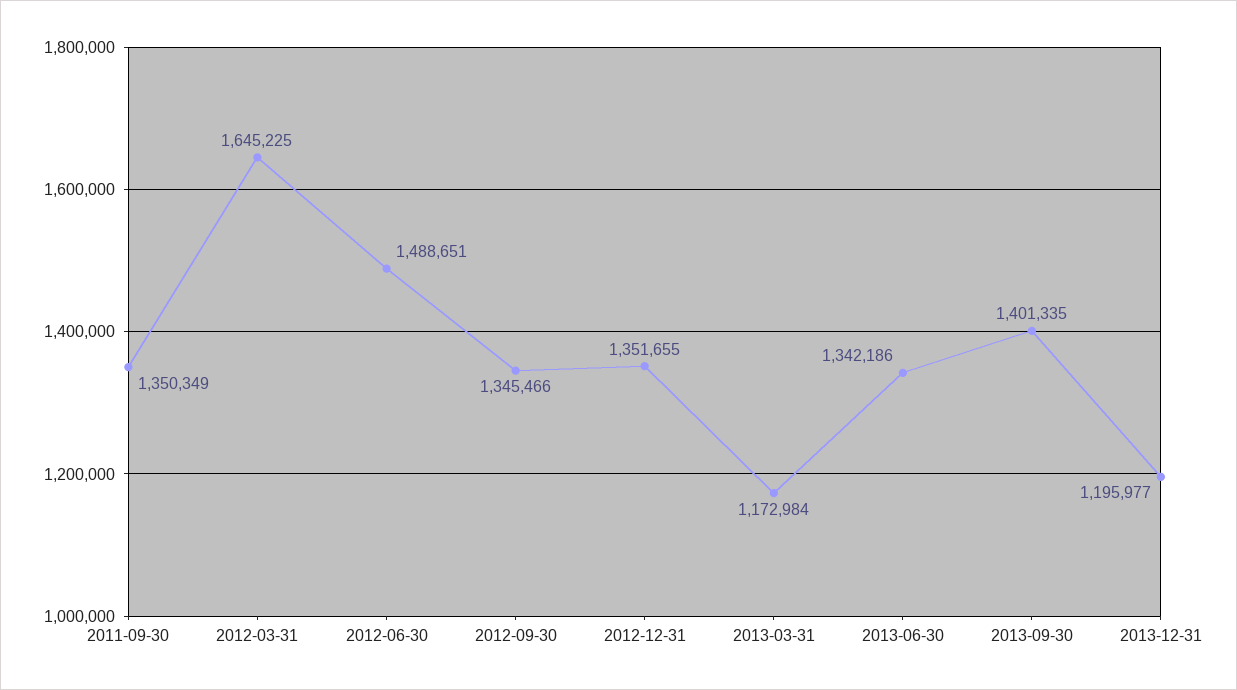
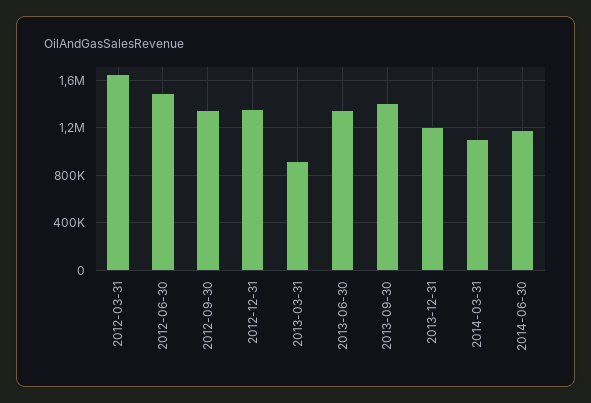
2011-09-30: 1350349 -> none
2013-03-31: 1172984 -> 900000
2014-03-31: none -> 1100000
2014-06-30: none -> 1200000

